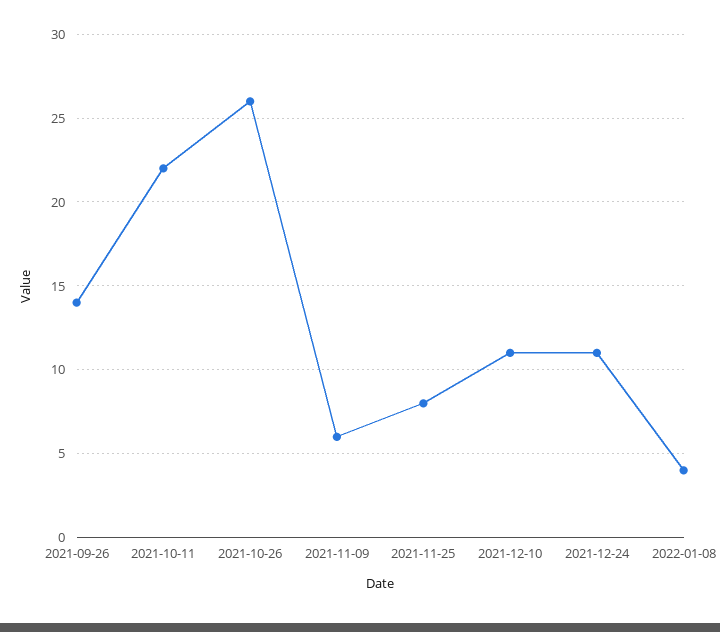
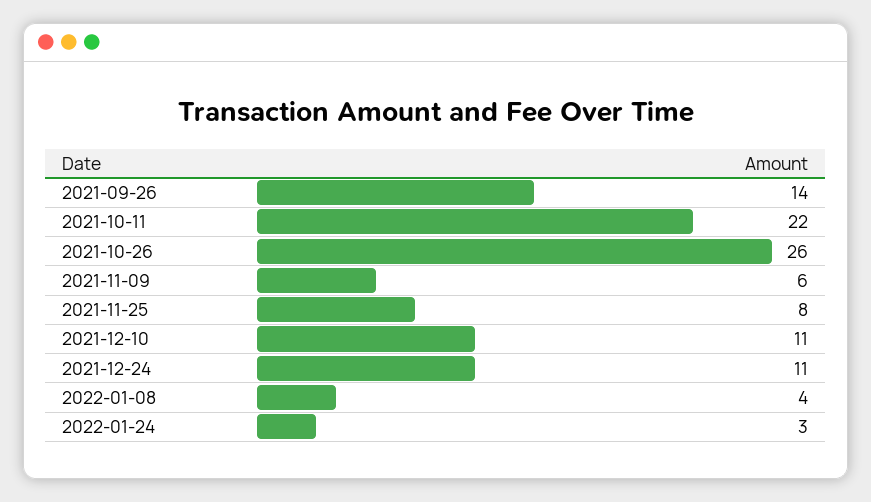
2022-01-24: none -> 3

